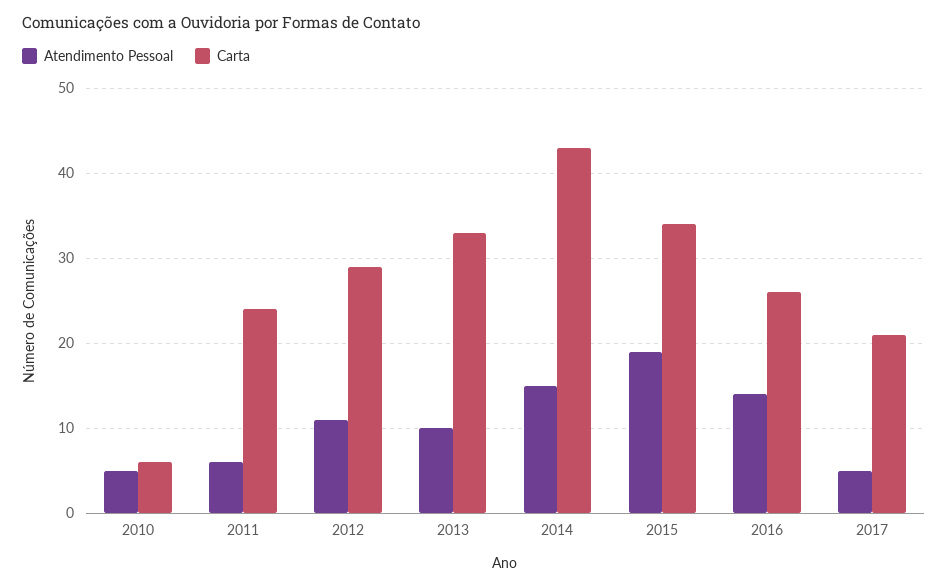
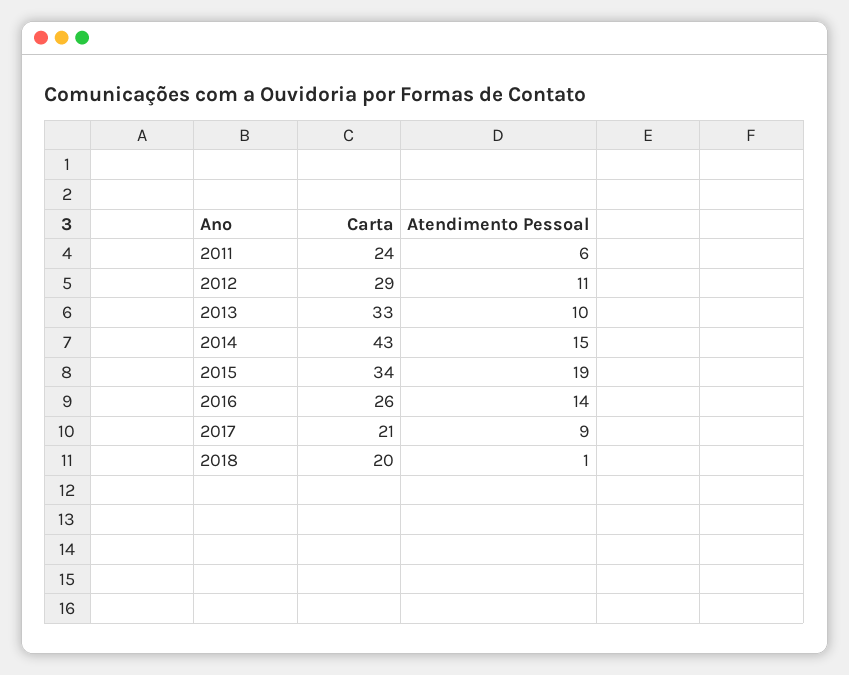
Atendimento Pessoal, 2010: 5 -> none
Carta, 2010: 6 -> none
Atendimento Pessoal, 2017: 5 -> 9
Carta, 2018: none -> 20
Atendimento Pessoal, 2018: none -> 1

